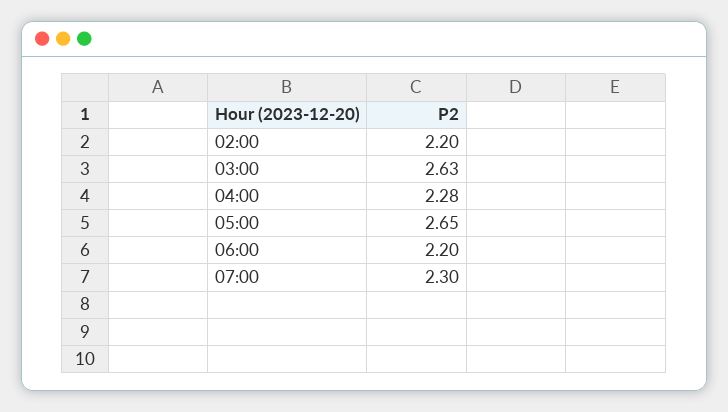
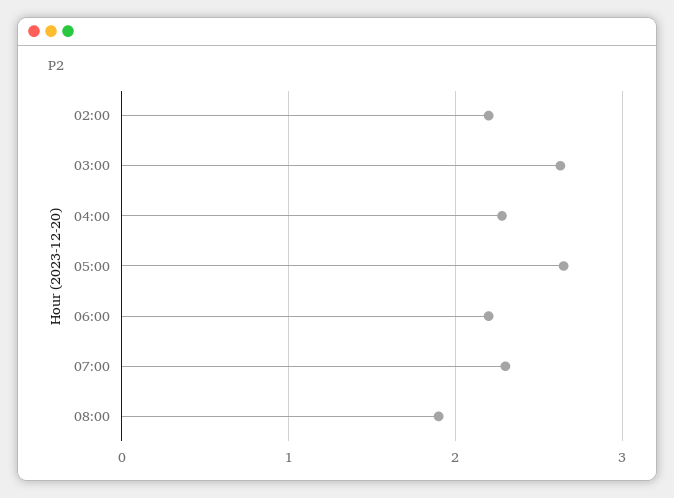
08:00: none -> 1.9

